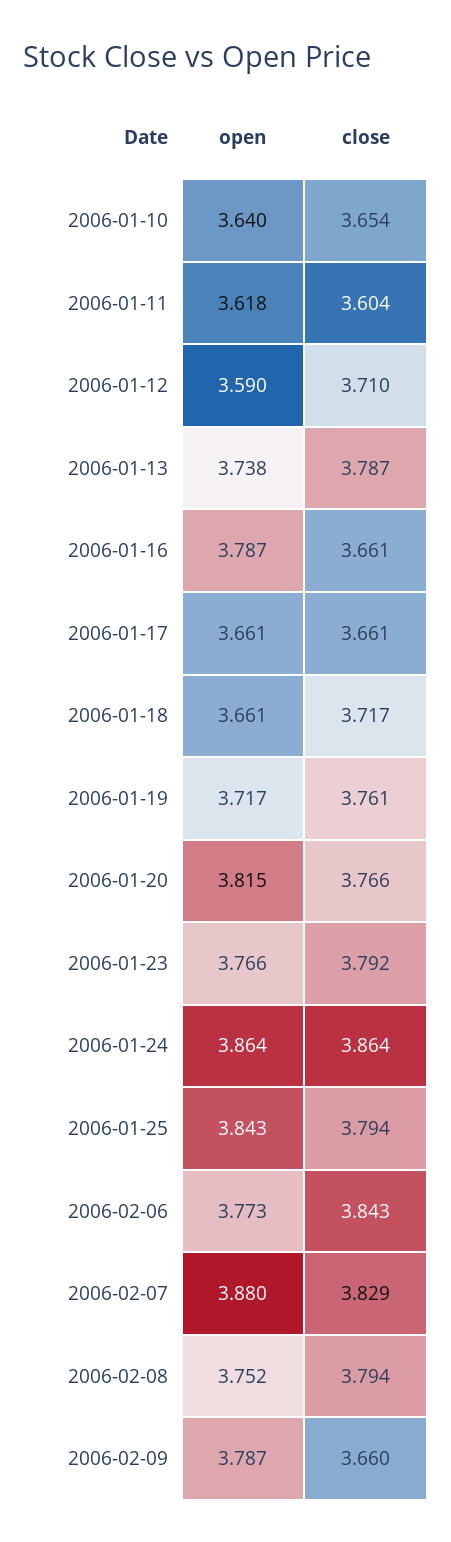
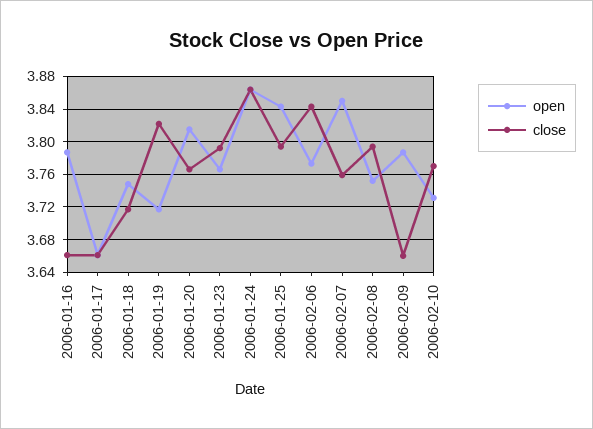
open, 2006-01-10: 3.64 -> none
close, 2006-01-10: 3.654 -> none
open, 2006-01-11: 3.618 -> none
close, 2006-01-11: 3.604 -> none
open, 2006-01-12: 3.59 -> none
close, 2006-01-12: 3.71 -> none
open, 2006-01-13: 3.738 -> none
close, 2006-01-13: 3.787 -> none
open, 2006-01-18: 3.661 -> 3.75
close, 2006-01-19: 3.761 -> 3.82
open, 2006-02-07: 3.88 -> 3.85
close, 2006-02-07: 3.829 -> 3.76
open, 2006-02-10: none -> 3.73
close, 2006-02-10: none -> 3.77

